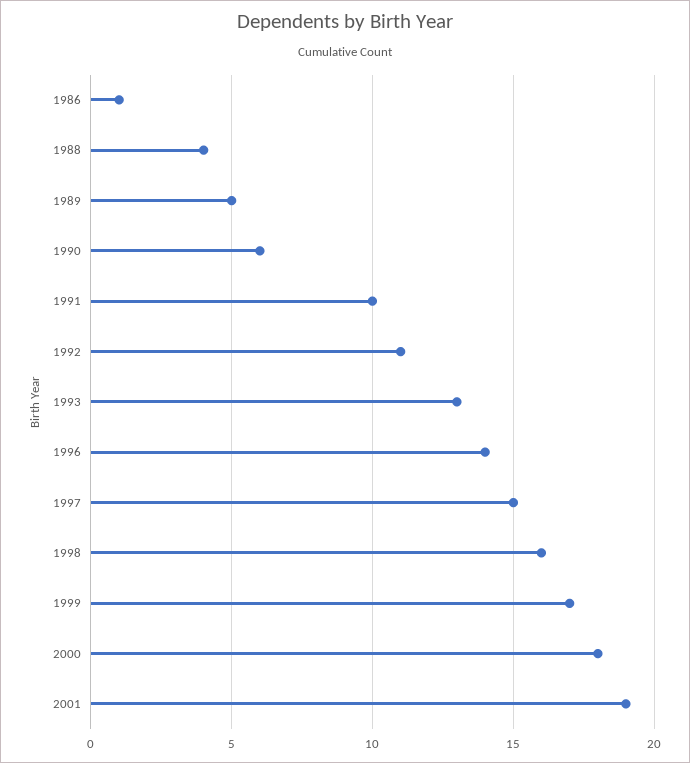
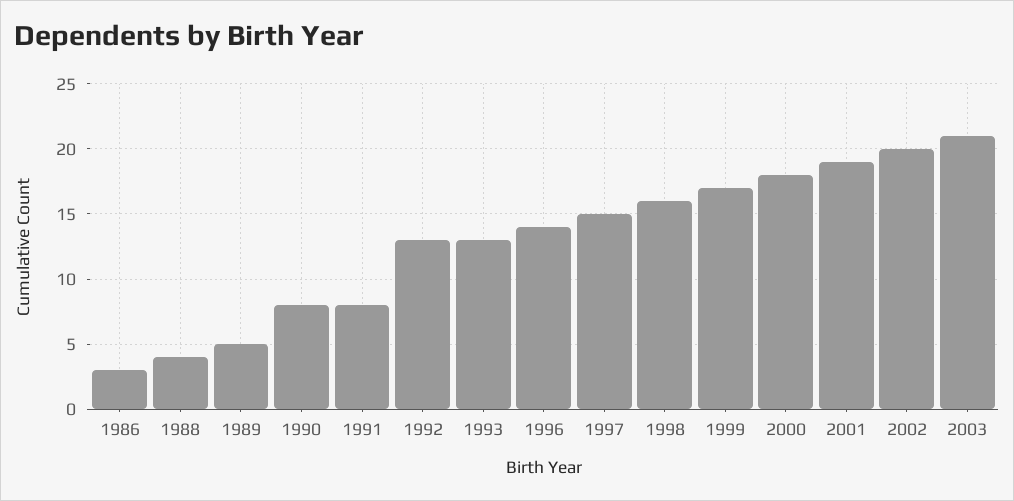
1986: 1 -> 3
1990: 6 -> 8
1991: 10 -> 8
1992: 11 -> 13
2002: none -> 20
2003: none -> 21

